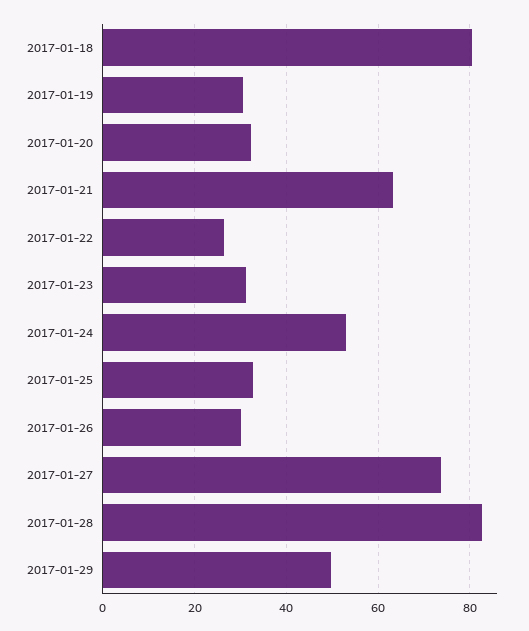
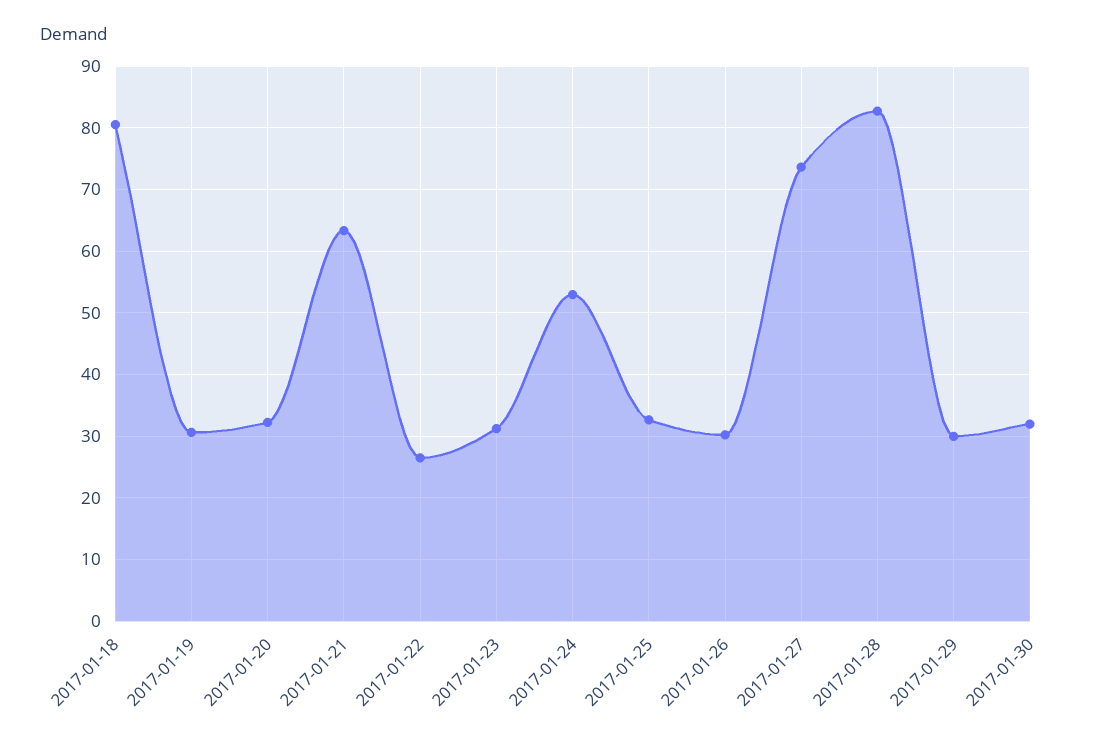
2017-01-29: 50 -> 30
2017-01-30: none -> 32

